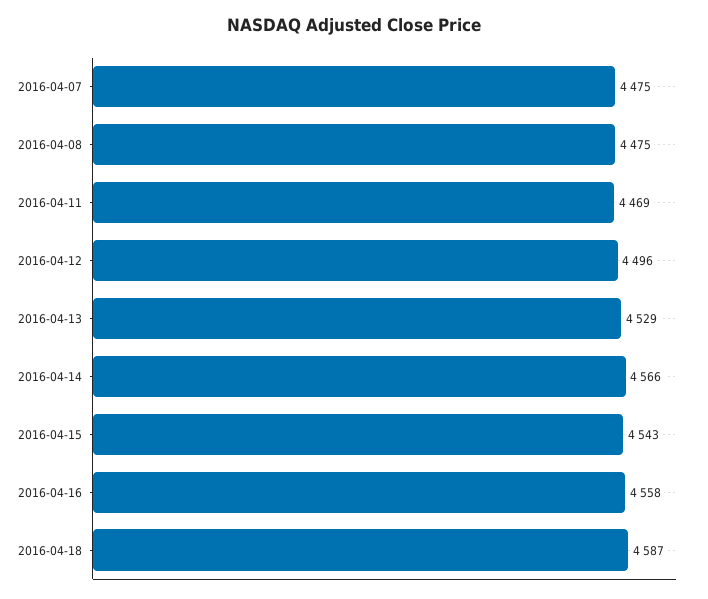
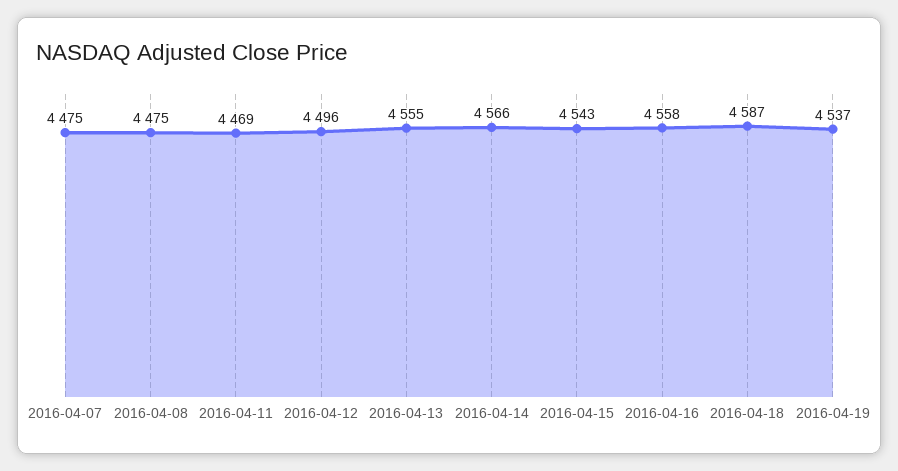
2016-04-13: 4529 -> 4555
2016-04-19: none -> 4537

